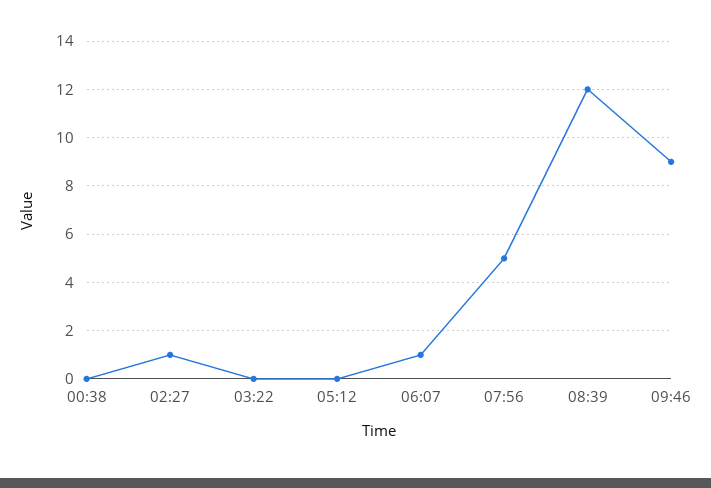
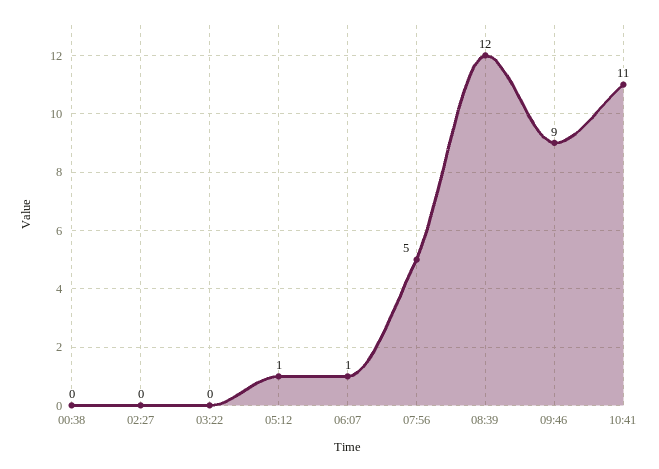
02:27: 1 -> 0
05:12: 0 -> 1
10:41: none -> 11

